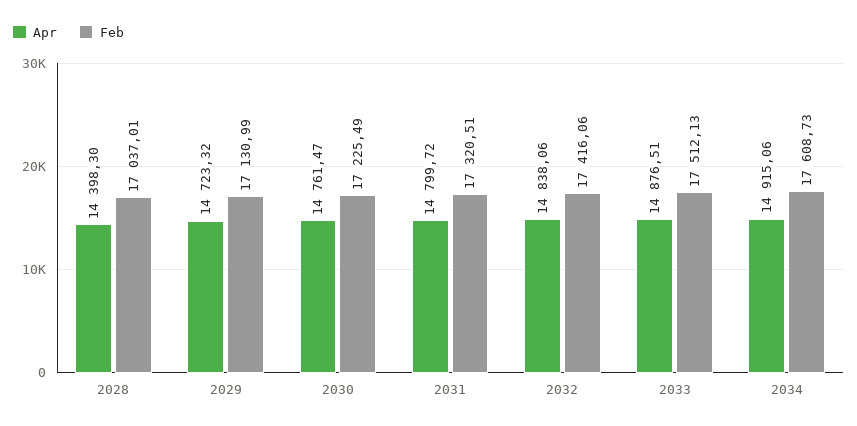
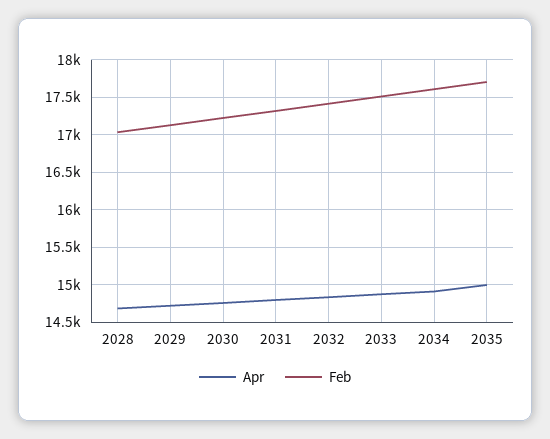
Apr, 2028: 14398.3 -> 14700
Apr, 2035: none -> 15000
Feb, 2035: none -> 17700

